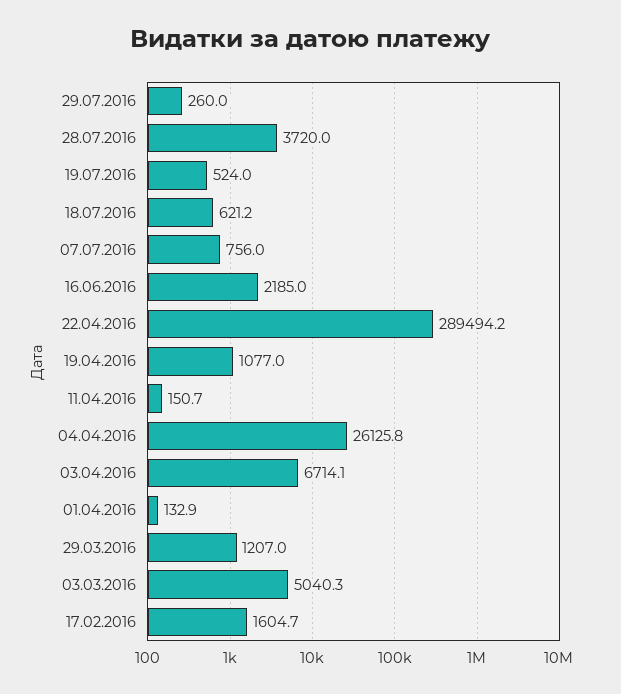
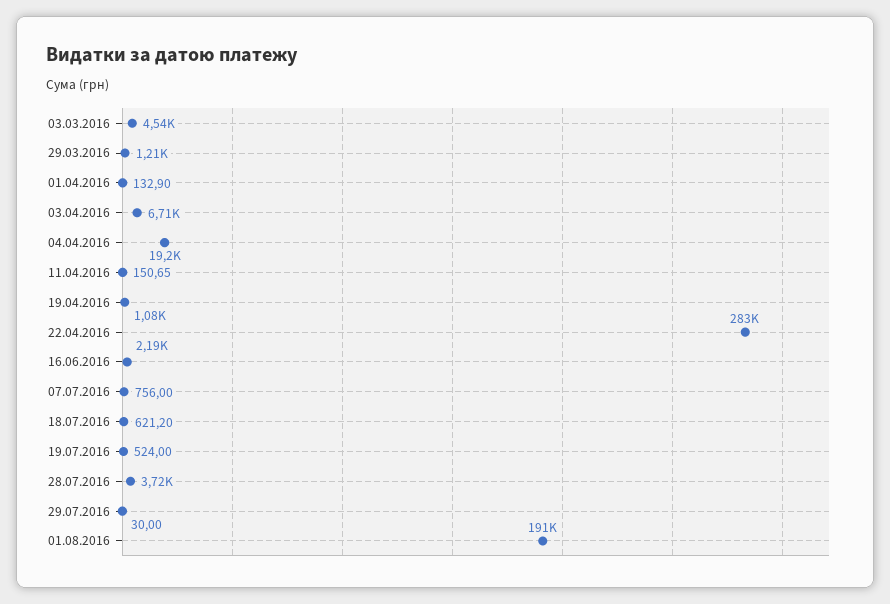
29.07.2016: 260 -> 30
22.04.2016: 289494.2 -> 283000
04.04.2016: 26125.8 -> 19200
03.03.2016: 5040.3 -> 4540
17.02.2016: 1604.7 -> none
01.08.2016: none -> 191000

